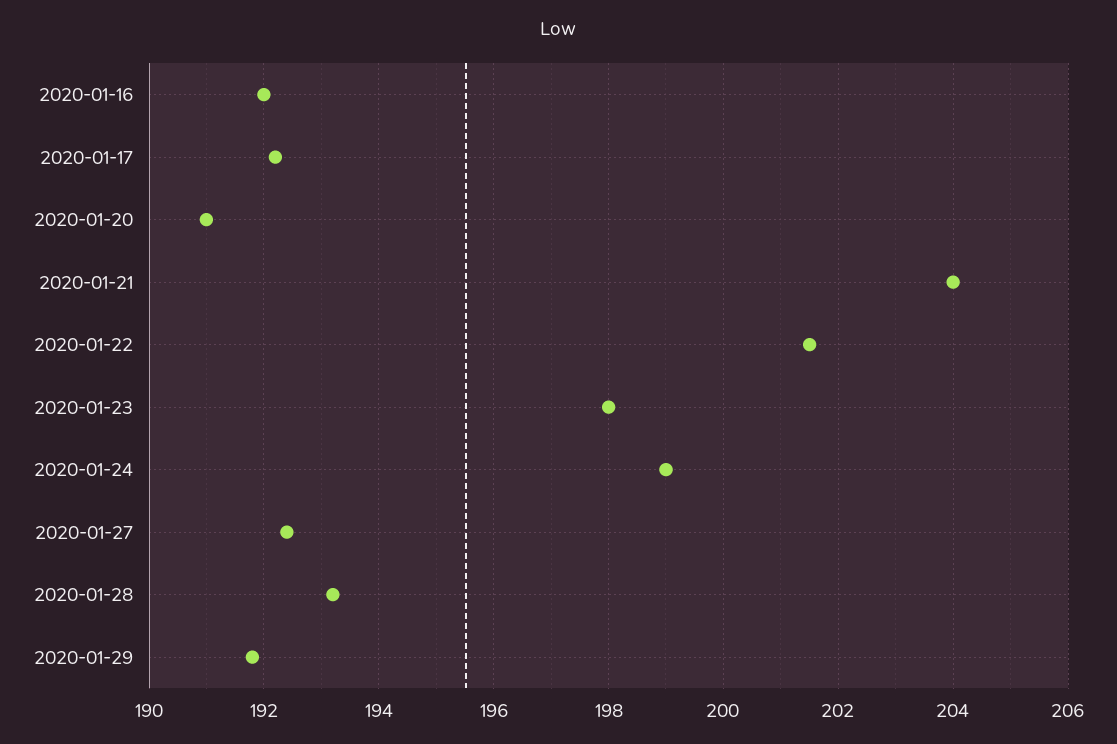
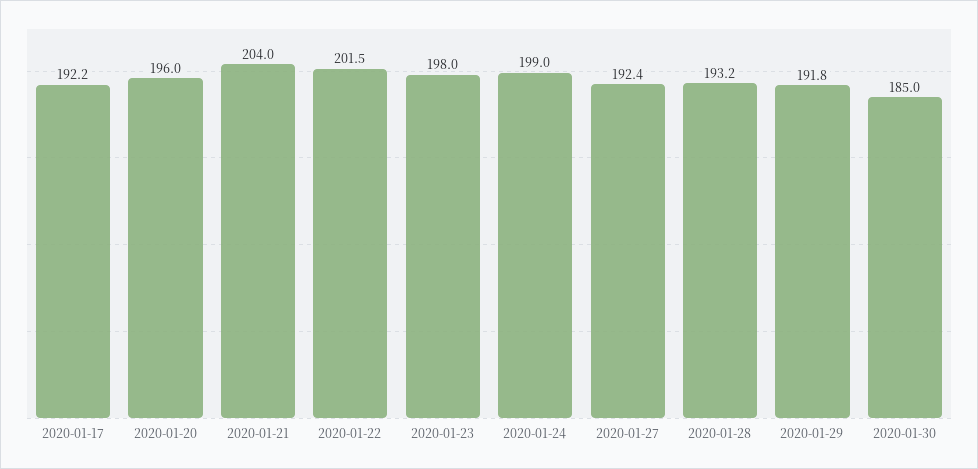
2020-01-16: 192 -> none
2020-01-20: 191 -> 196
2020-01-30: none -> 185

